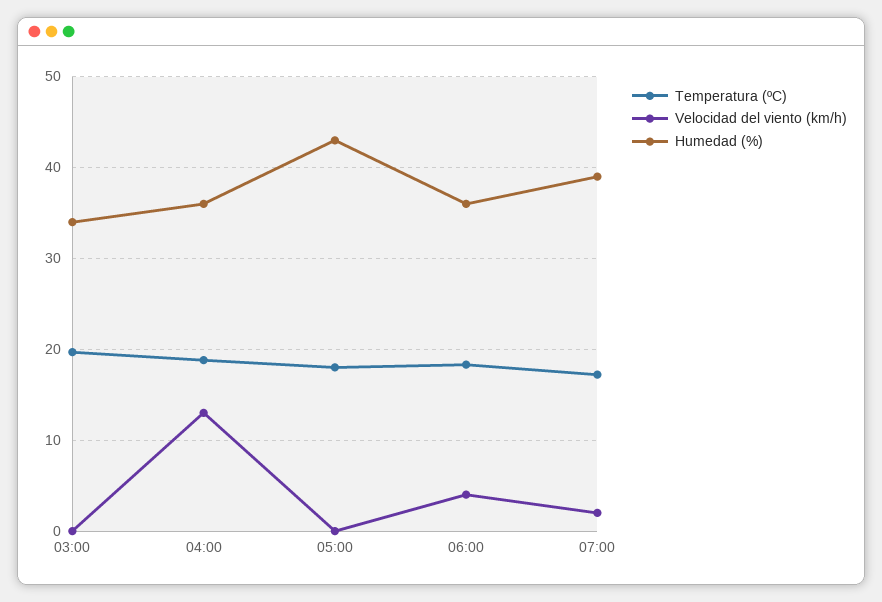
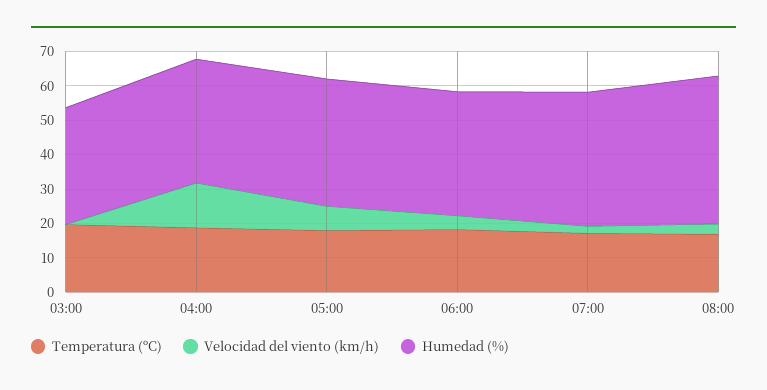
Velocidad del viento (km/h), 05:00: 0 -> 7.5
Humedad (%), 05:00: 43 -> 37.5
Temperatura (ºC), 08:00: none -> 17.5
Velocidad del viento (km/h), 08:00: none -> 2.5
Humedad (%), 08:00: none -> 42.5

